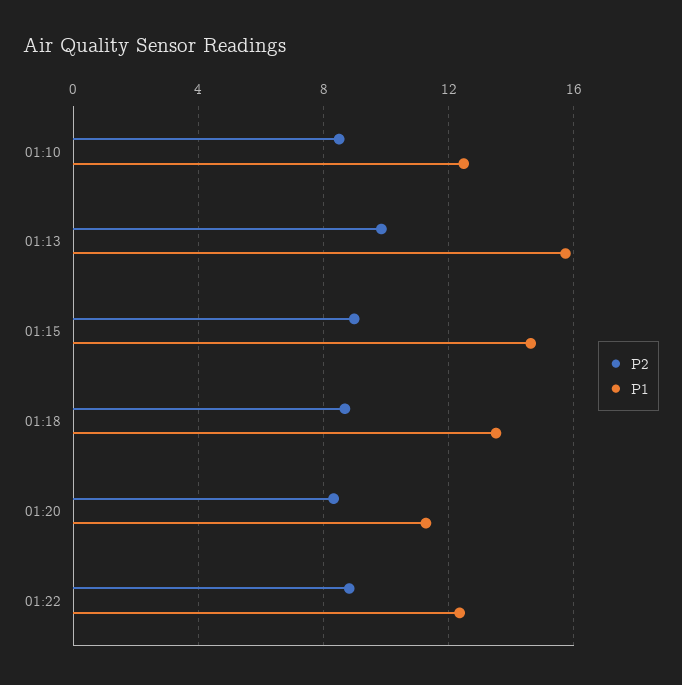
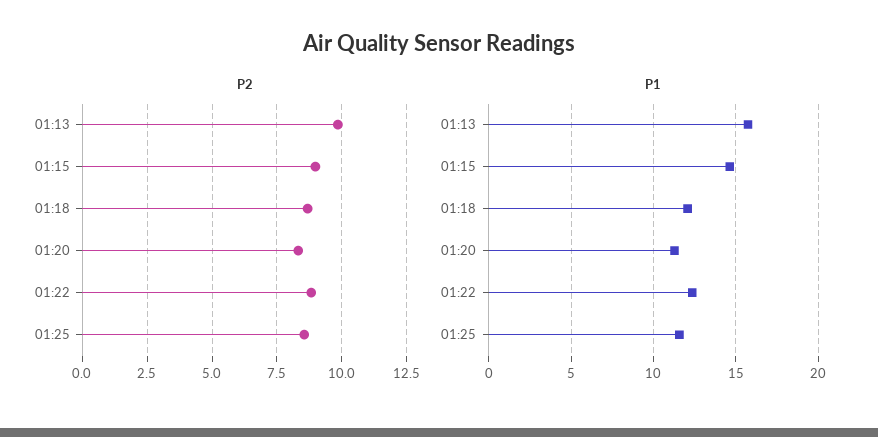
P2, 01:10: 8.5 -> none
P1, 01:10: 12.5 -> none
P1, 01:18: 13.5 -> 12
P2, 01:25: none -> 8.5
P1, 01:25: none -> 11.5

